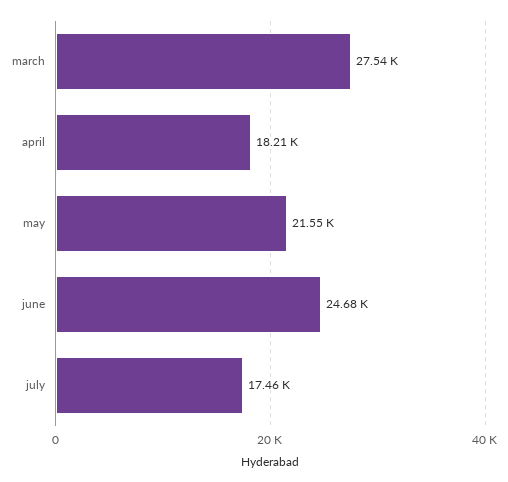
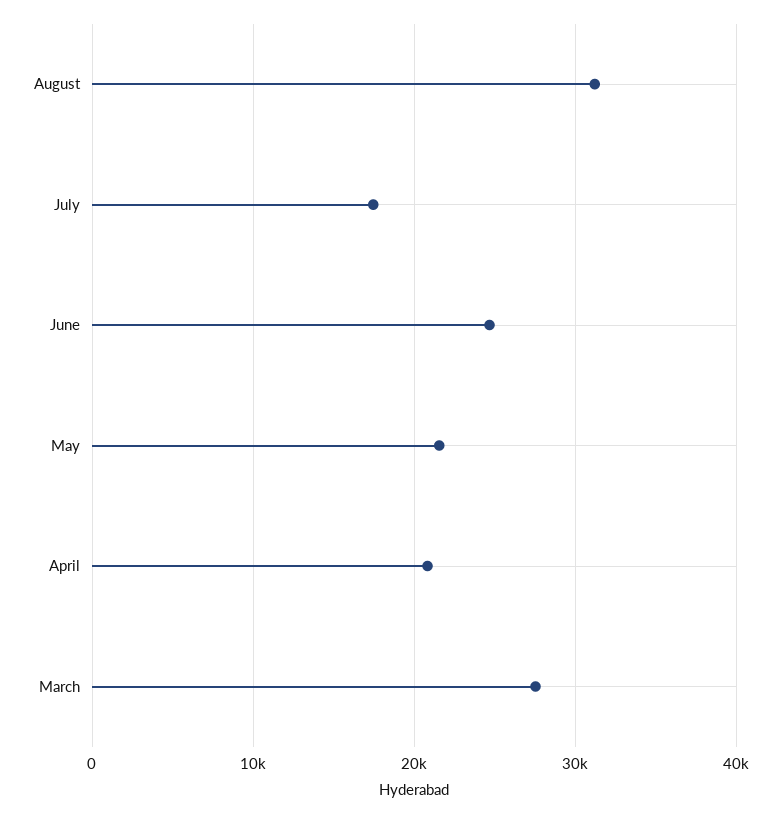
april: 18210 -> 21000
August: none -> 31000

